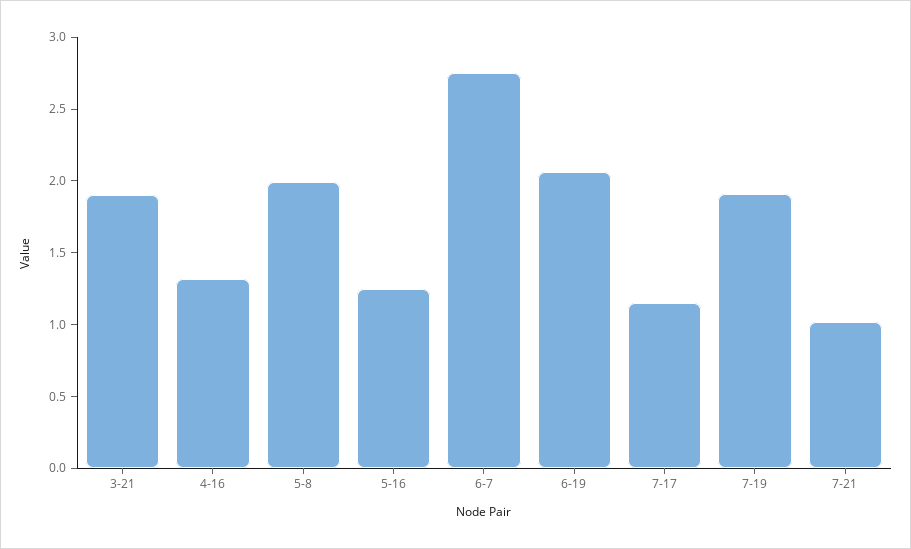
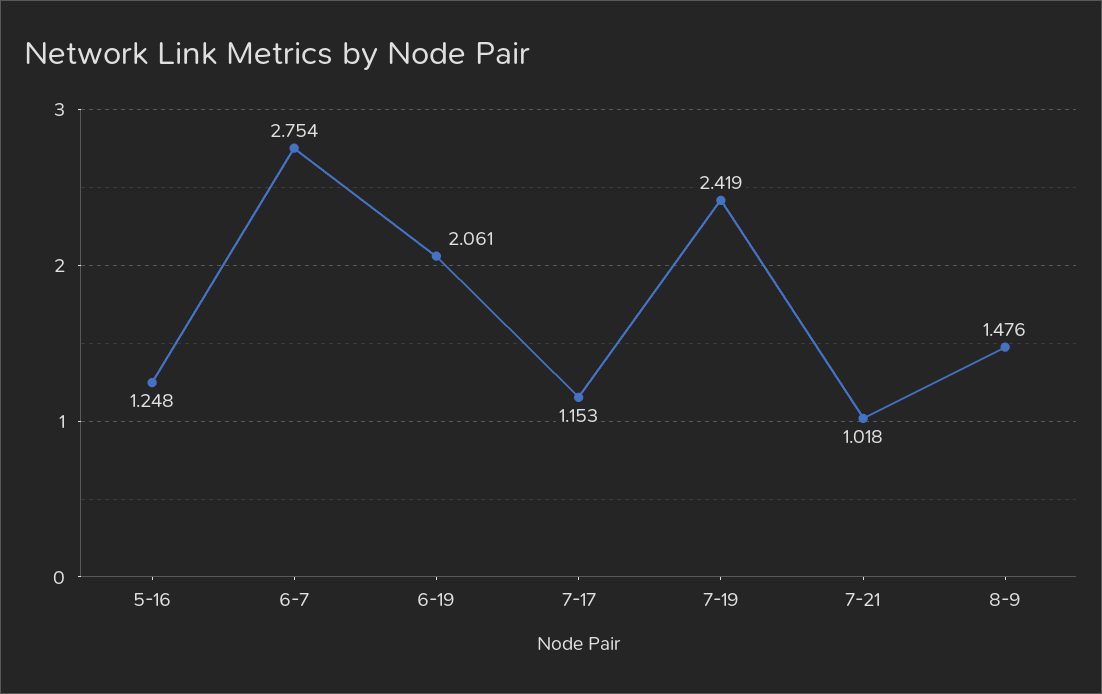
3-21: 1.9 -> none
4-16: 1.3 -> none
5-8: 2 -> none
7-19: 1.9 -> 2.419
8-9: none -> 1.476

